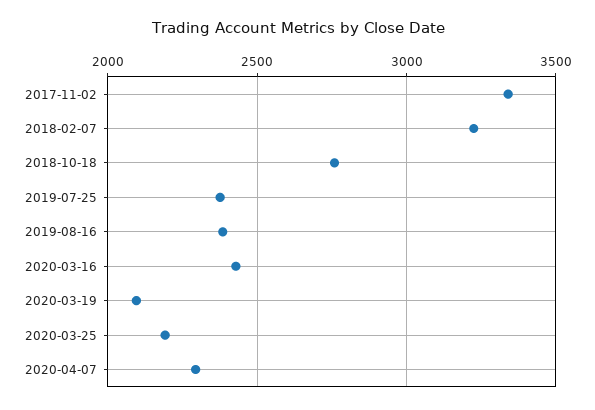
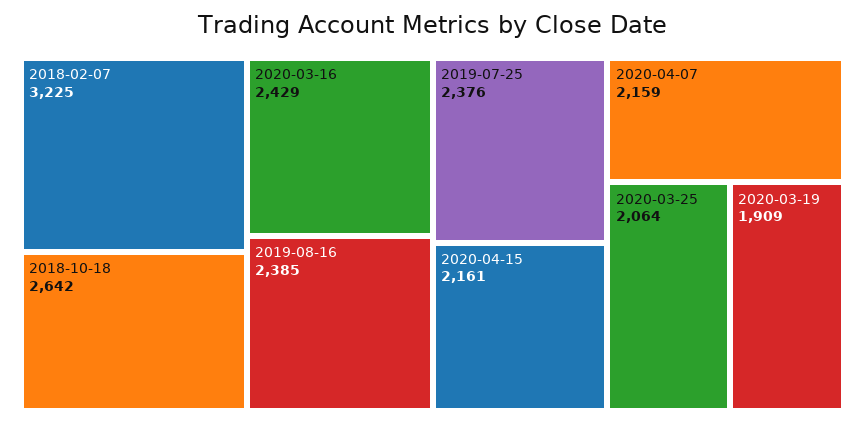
2017-11-02: 3350 -> none
2018-10-18: 2750 -> 2642
2020-03-19: 2100 -> 1909
2020-03-25: 2200 -> 2064
2020-04-07: 2300 -> 2159
2020-04-15: none -> 2161

